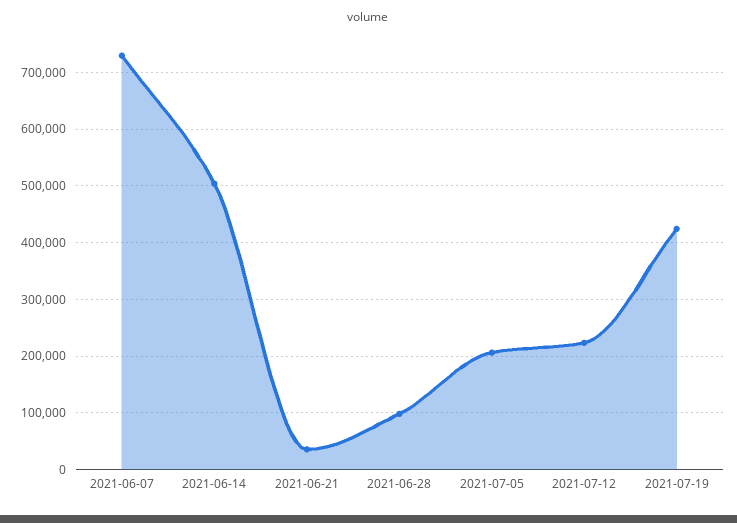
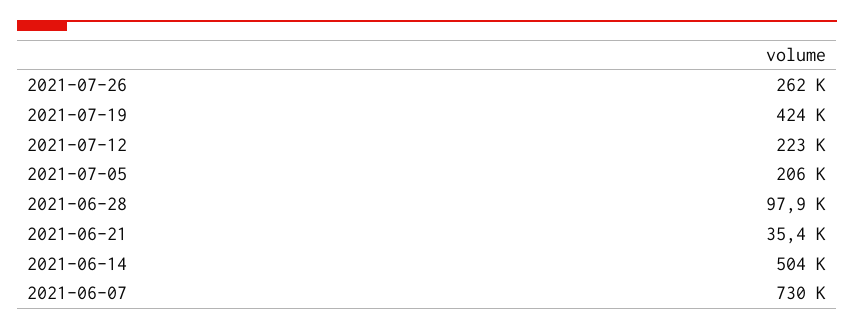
2021-07-26: none -> 262000

